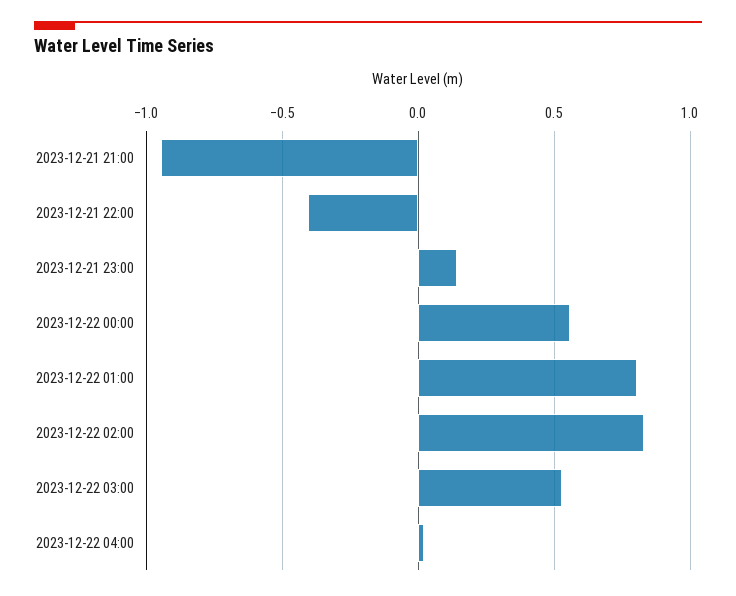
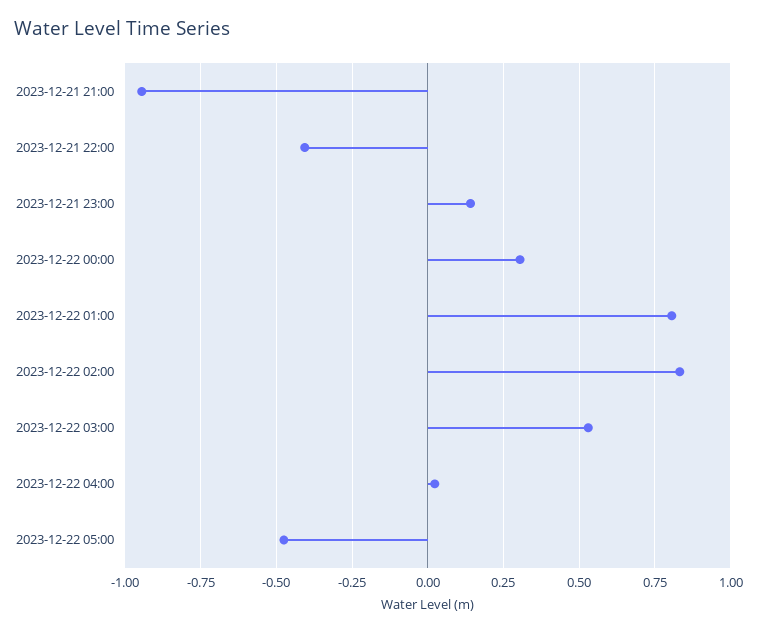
2023-12-22 00:00: 0.55 -> 0.3
2023-12-22 05:00: none -> -0.475

